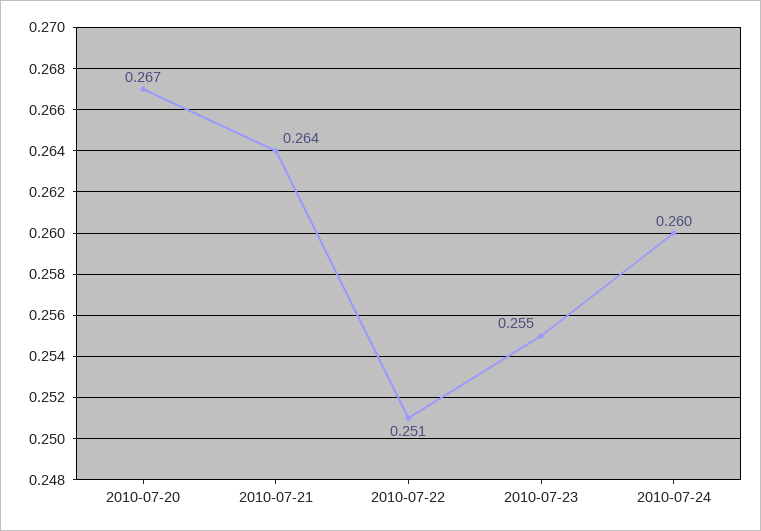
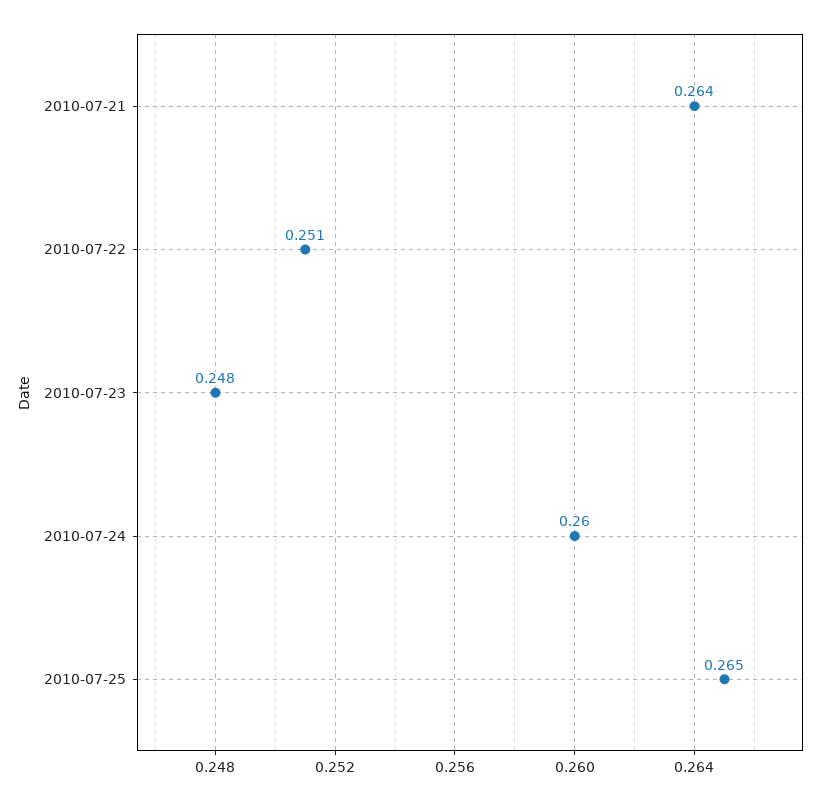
2010-07-20: 0.267 -> none
2010-07-23: 0.255 -> 0.248
2010-07-25: none -> 0.265

